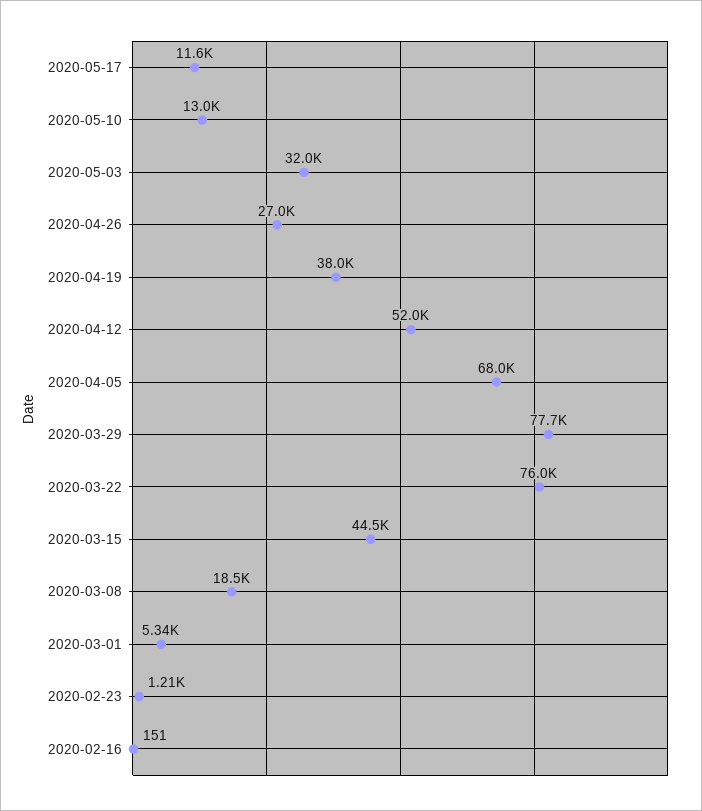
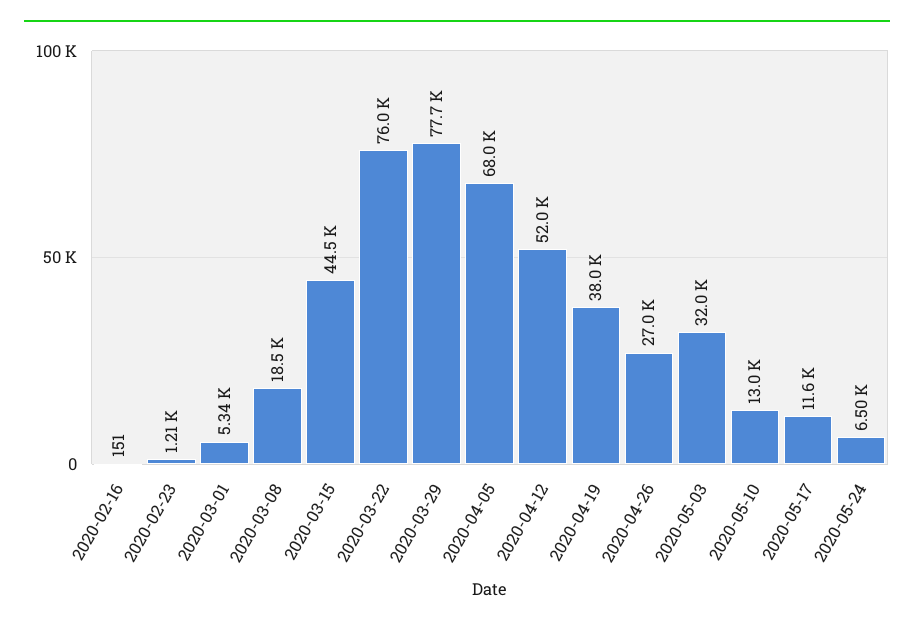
2020-05-24: none -> 6500

